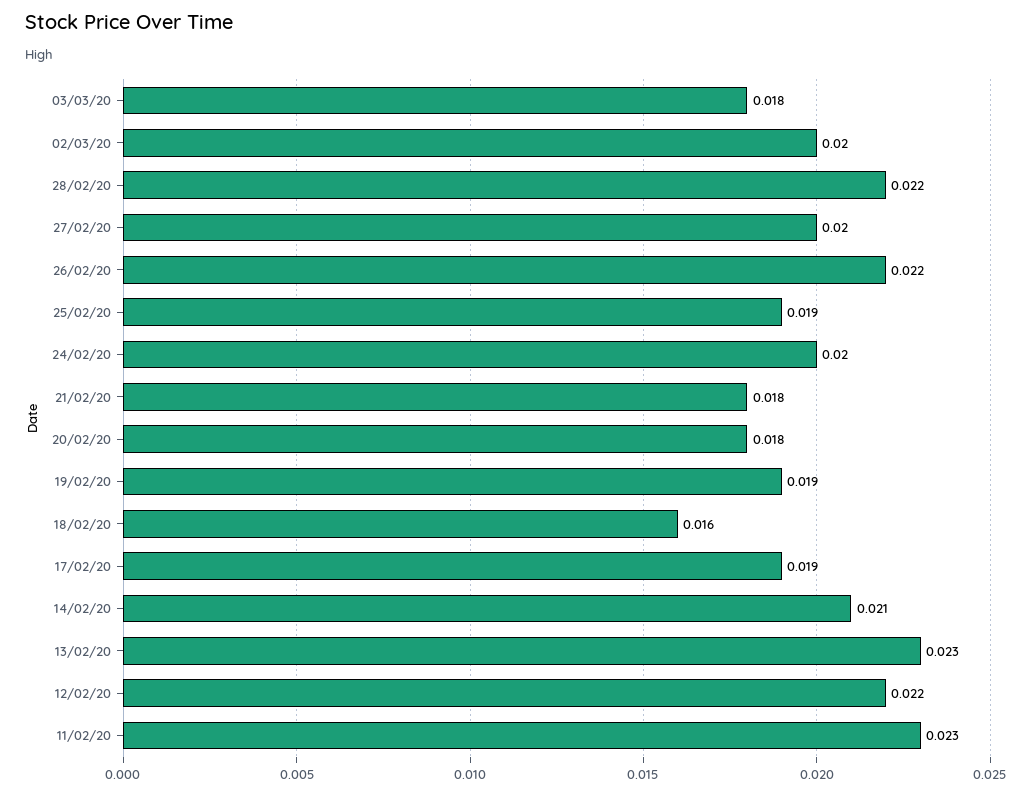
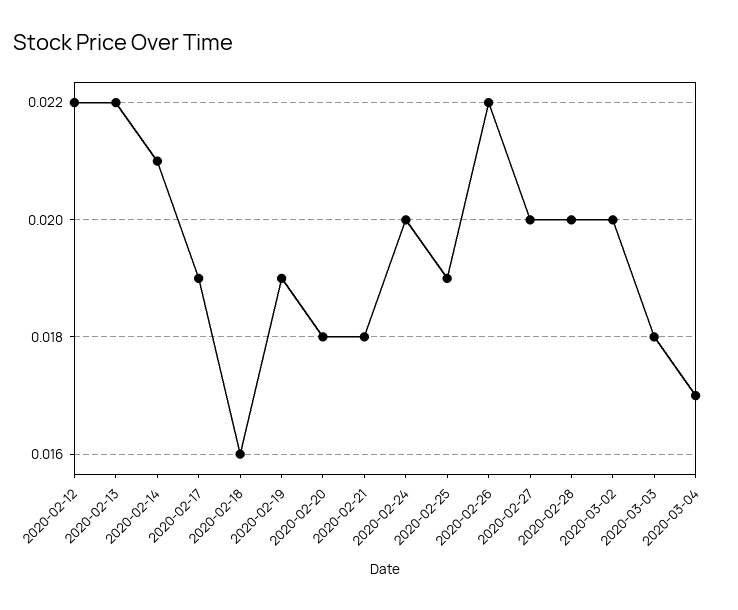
28/02/20: 0.022 -> 0.02
13/02/20: 0.023 -> 0.022
11/02/20: 0.023 -> none
2020-03-04: none -> 0.017

